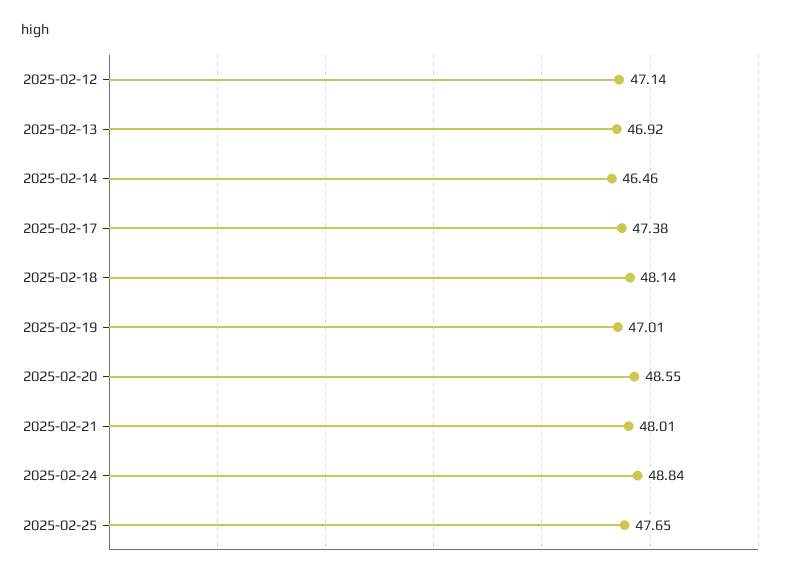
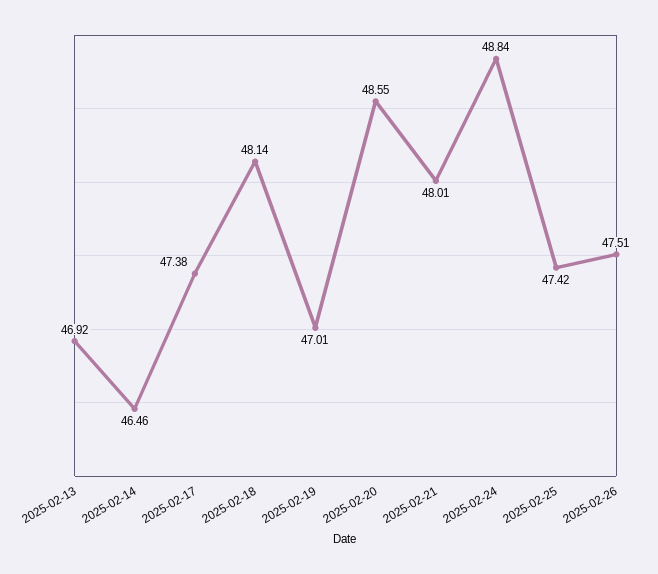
2025-02-12: 47.14 -> none
2025-02-25: 47.65 -> 47.42
2025-02-26: none -> 47.51

